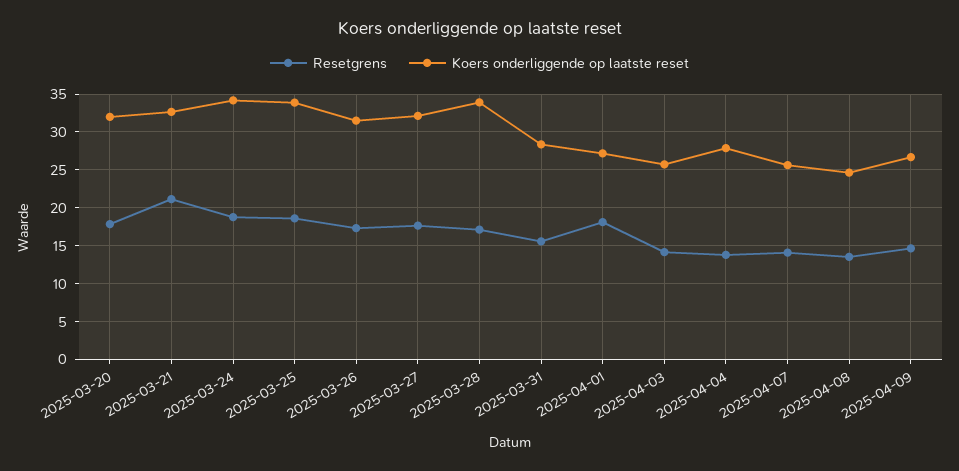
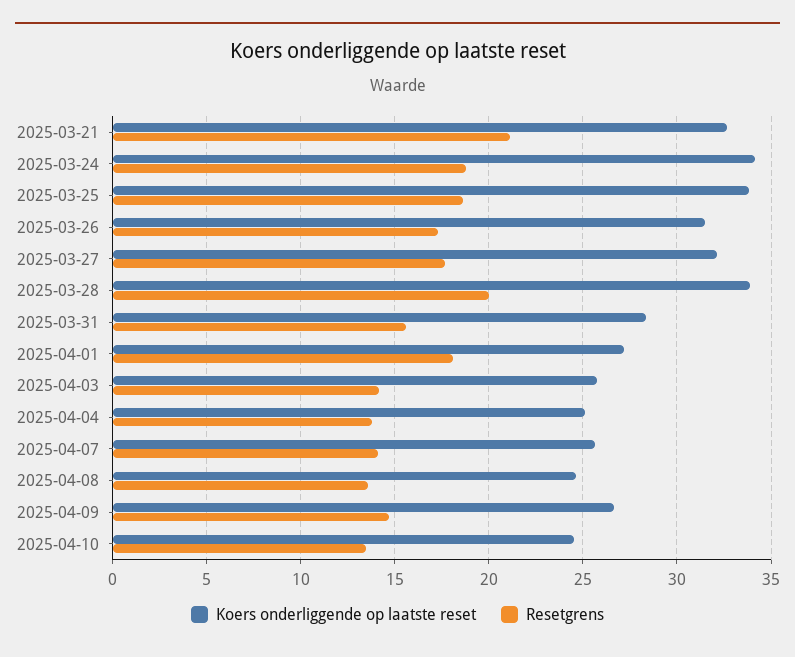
Resetgrens, 2025-03-20: 18 -> none
Koers onderliggende op laatste reset, 2025-03-20: 32 -> none
Resetgrens, 2025-03-28: 17 -> 20
Koers onderliggende op laatste reset, 2025-04-04: 28 -> 25
Koers onderliggende op laatste reset, 2025-04-10: none -> 24.5
Resetgrens, 2025-04-10: none -> 13.5

